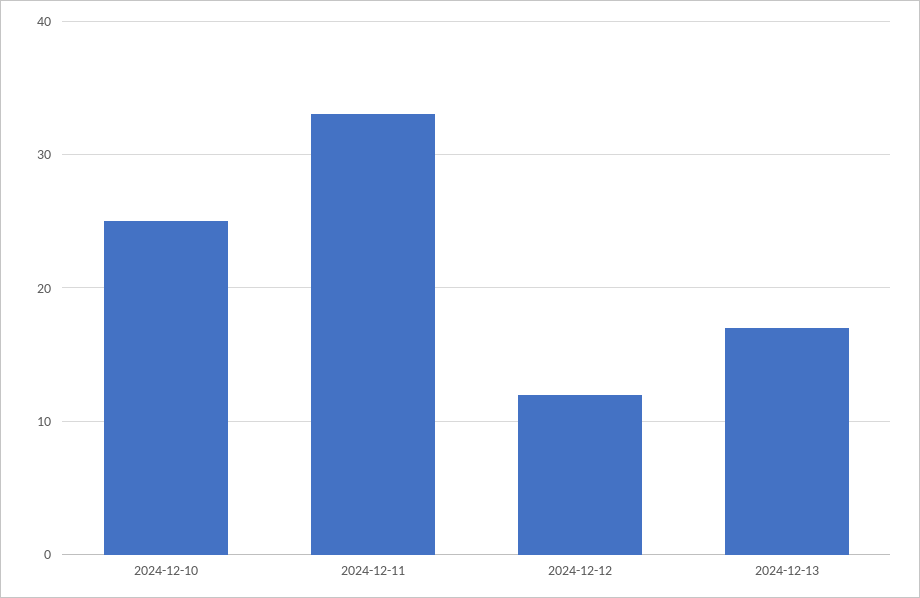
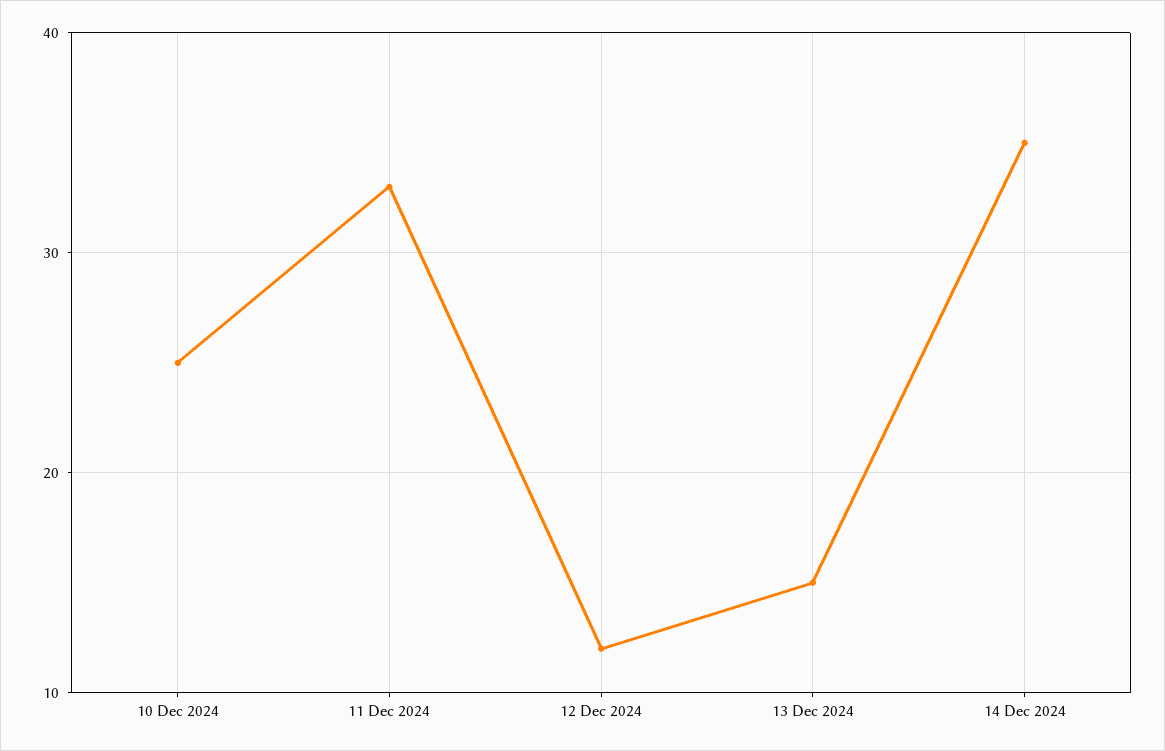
2024-12-13: 17 -> 15
14 Dec 2024: none -> 35

